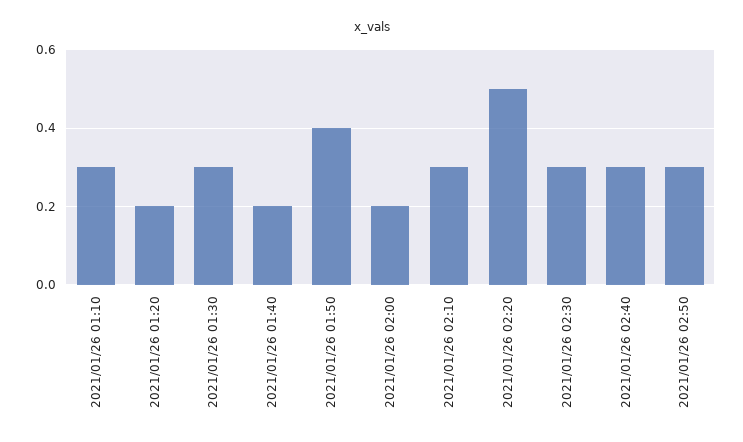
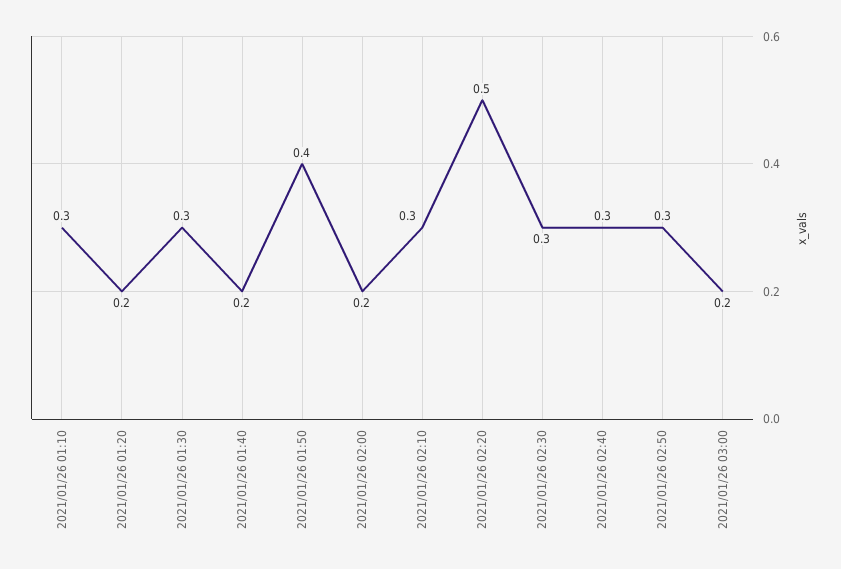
2021/01/26 03:00: none -> 0.2

